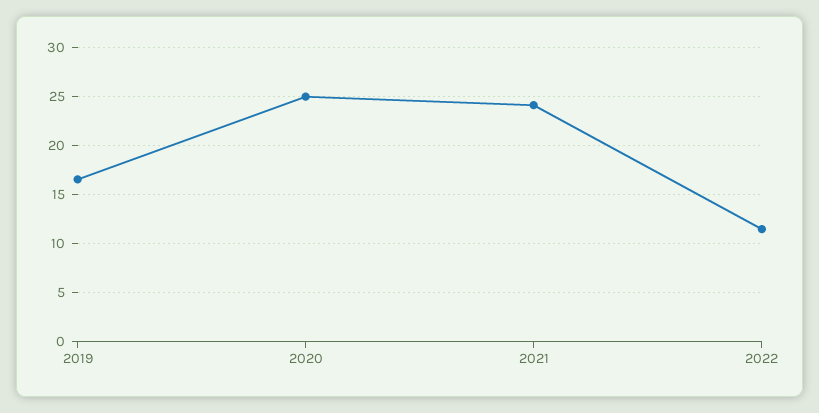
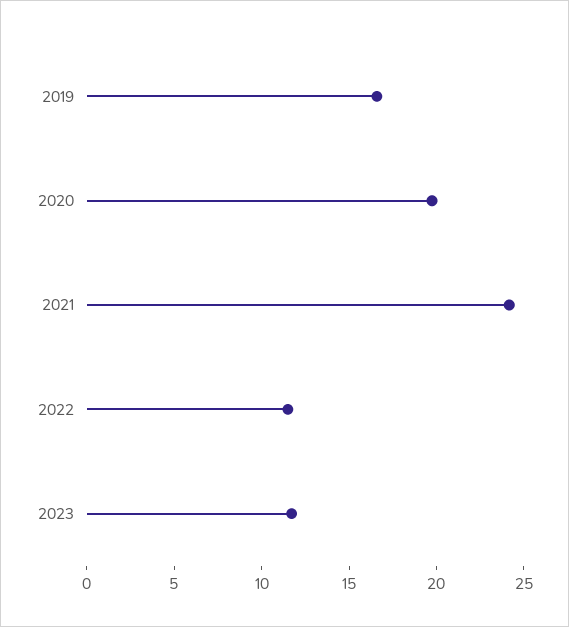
2020: 25 -> 20
2023: none -> 12

